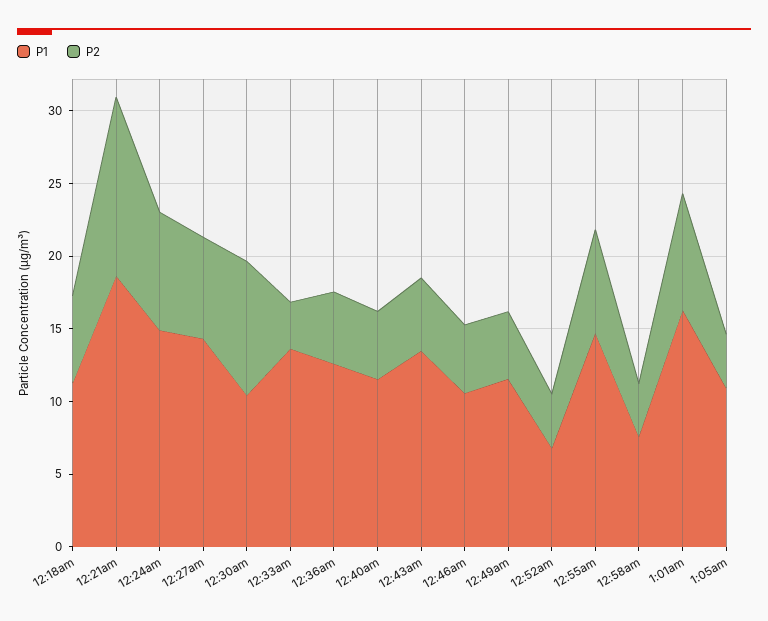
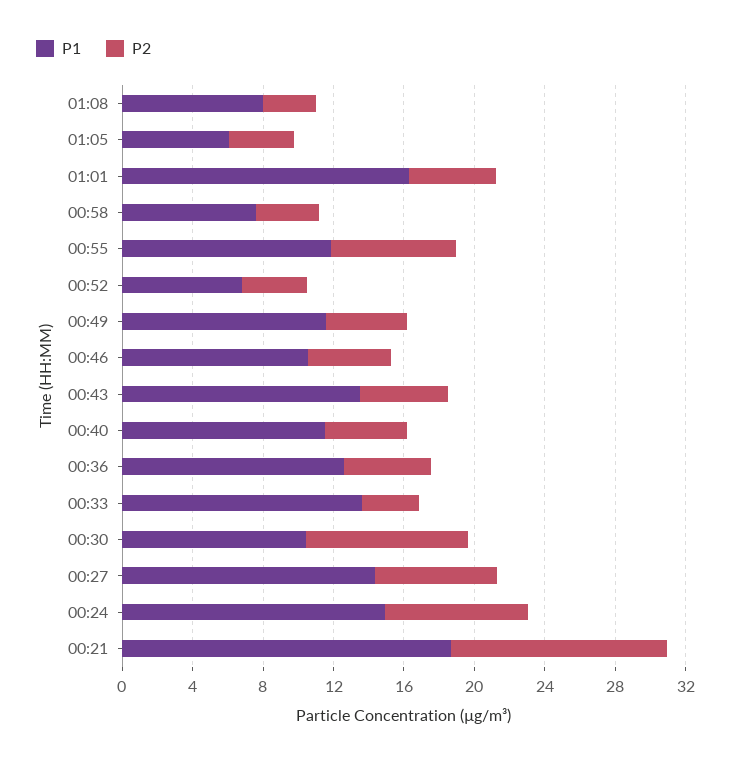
P1, 12:18am: 11 -> none
P2, 12:18am: 6 -> none
P1, 12:55am: 15 -> 12
P2, 1:01am: 8 -> 5
P1, 1:05am: 11 -> 6
P1, 01:08: none -> 8
P2, 01:08: none -> 3

